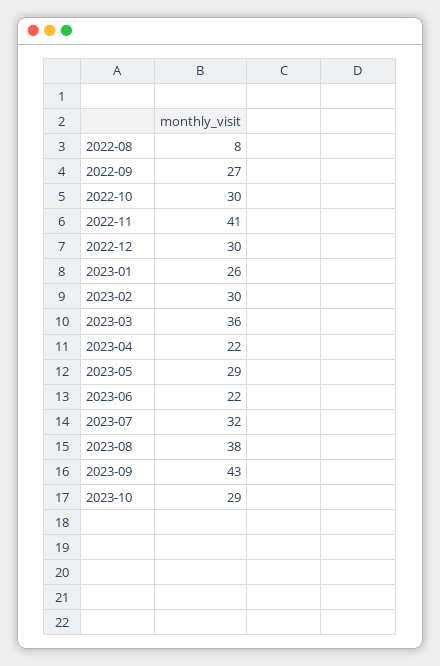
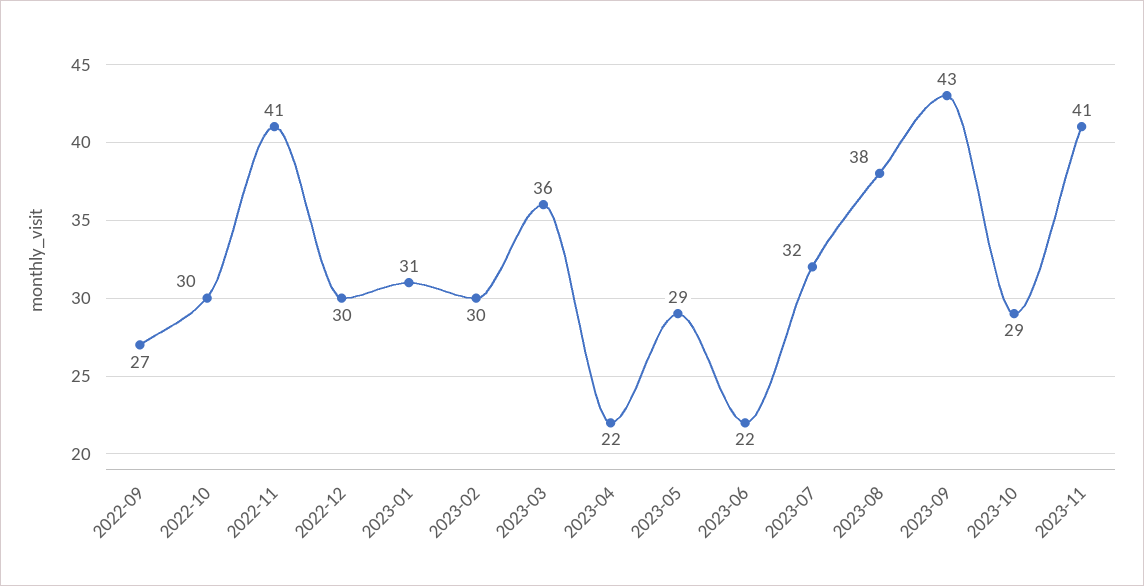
2022-08: 8 -> none
2023-01: 26 -> 31
2023-11: none -> 41

